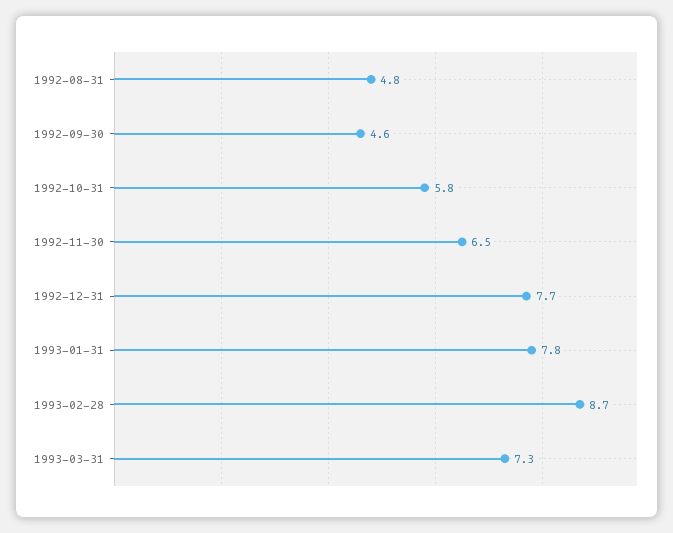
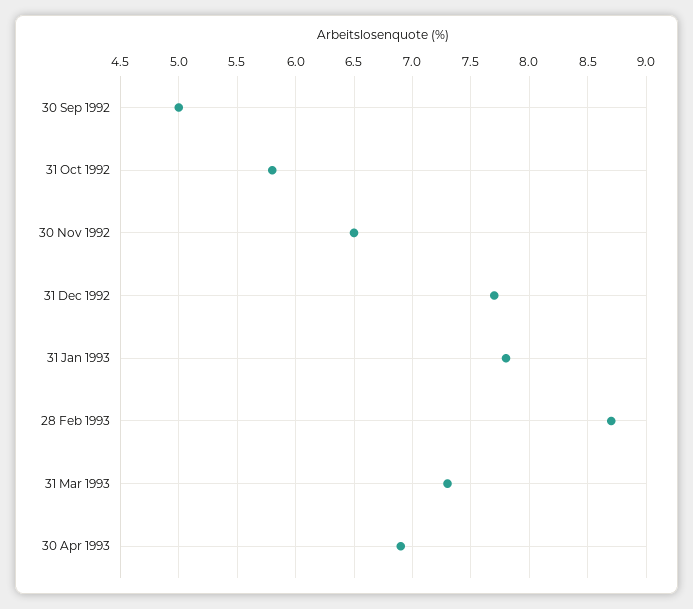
1992-08-31: 4.8 -> none
1992-09-30: 4.6 -> 5
30 Apr 1993: none -> 6.9

